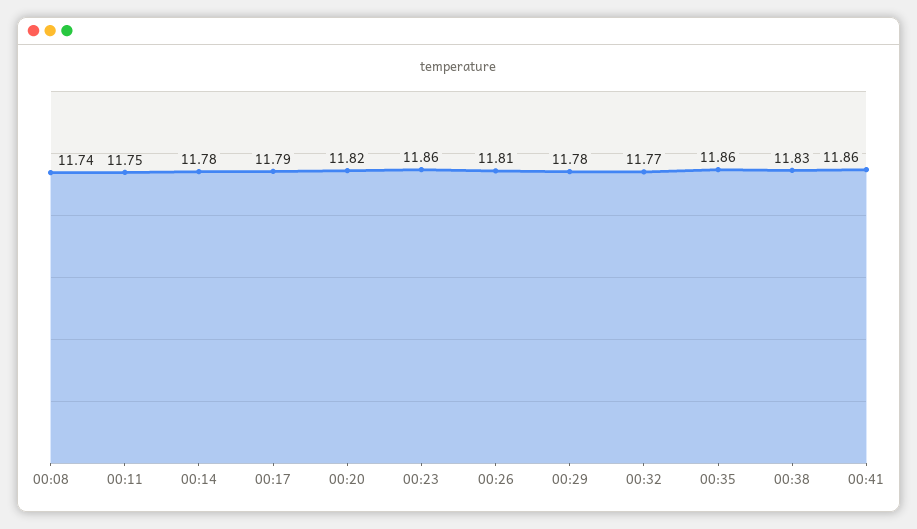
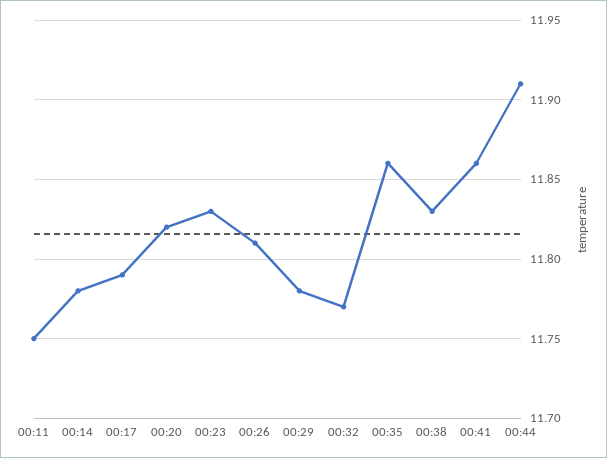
00:08: 11.74 -> none
00:23: 11.86 -> 11.83
00:44: none -> 11.91

